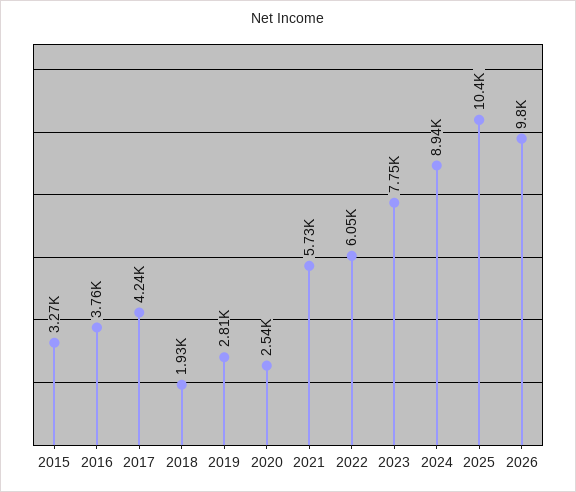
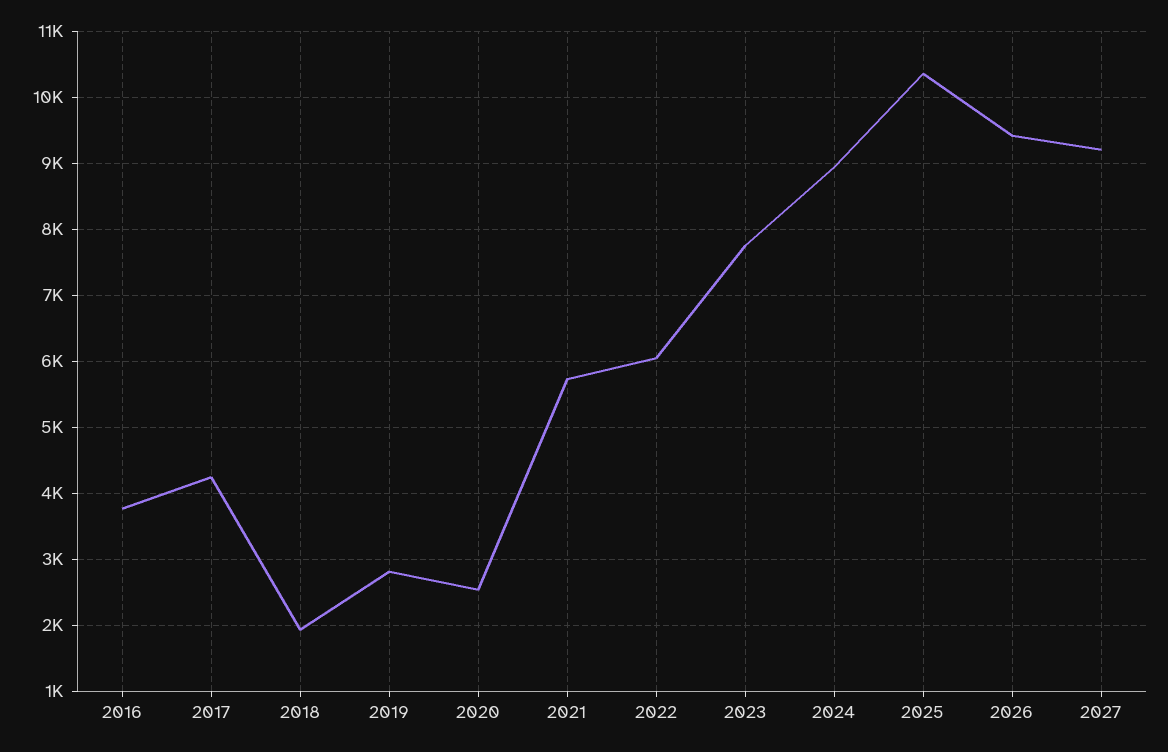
2015: 3270 -> none
2026: 9800 -> 9400
2027: none -> 9200

